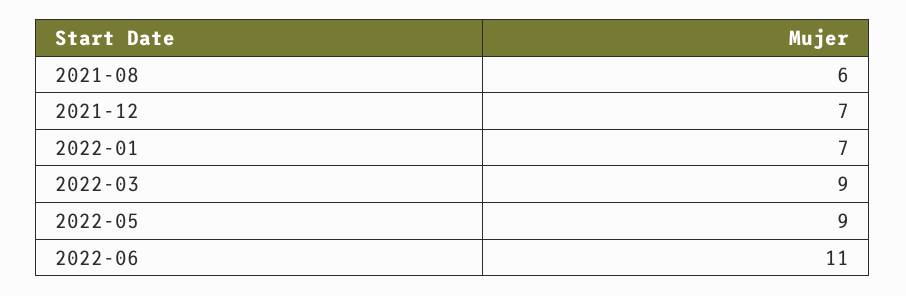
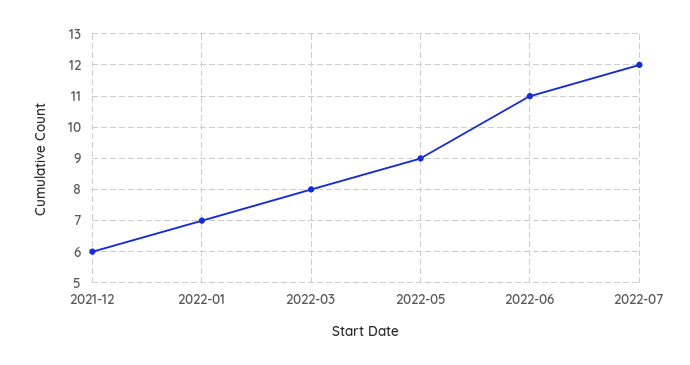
2021-08: 6 -> none
2021-12: 7 -> 6
2022-03: 9 -> 8
2022-07: none -> 12

